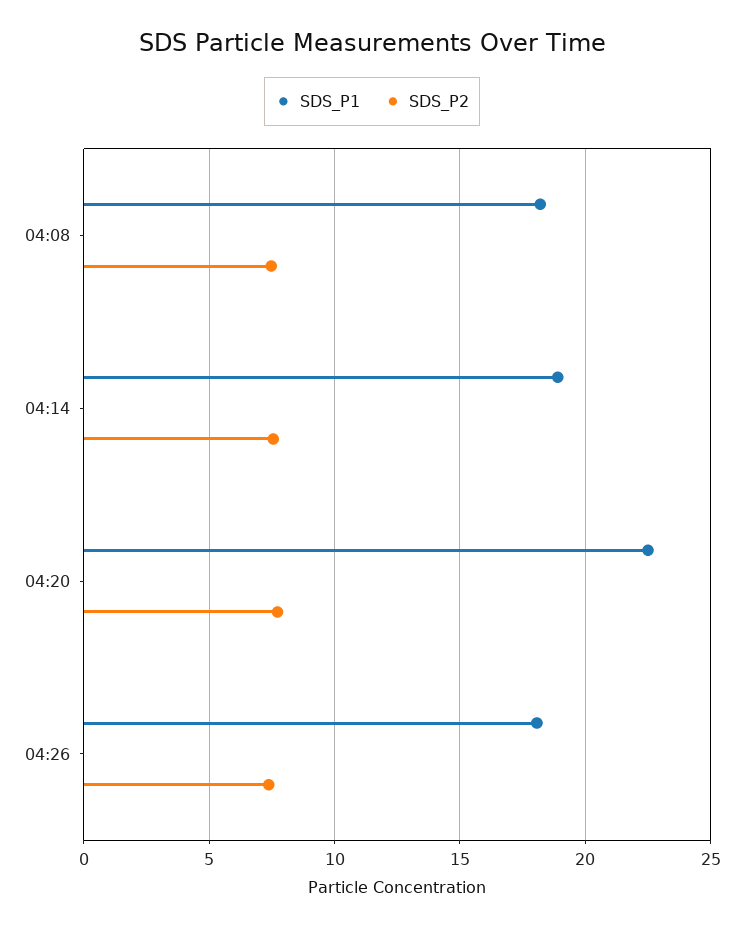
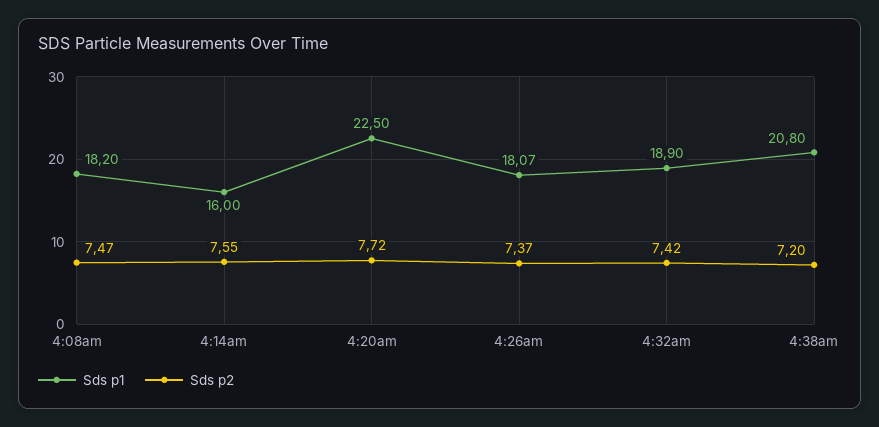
SDS_P1, 04:14: 19 -> 16
SDS_P1, 4:32am: none -> 18.9
SDS_P2, 4:32am: none -> 7.42
SDS_P1, 4:38am: none -> 20.8
SDS_P2, 4:38am: none -> 7.2

